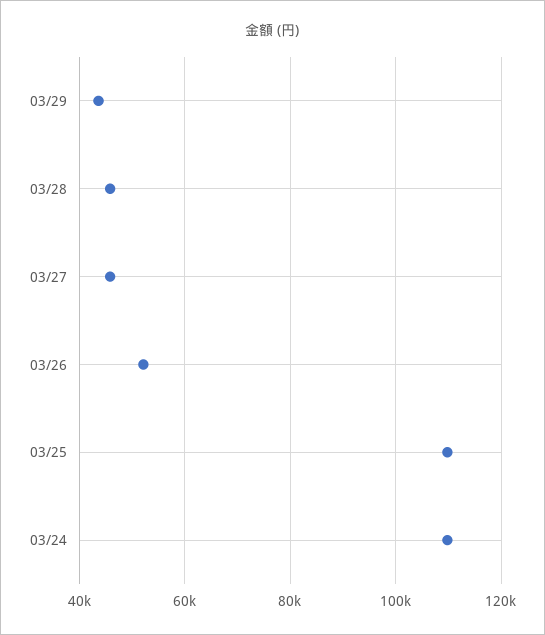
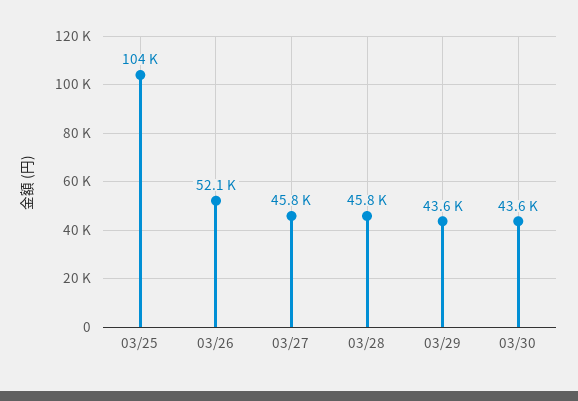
03/25: 110000 -> 104000
03/24: 110000 -> none
03/30: none -> 43600

